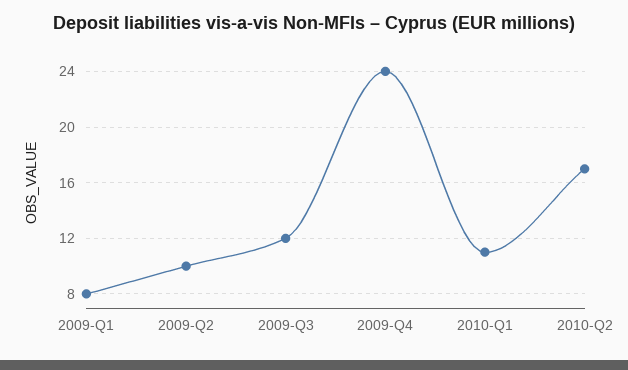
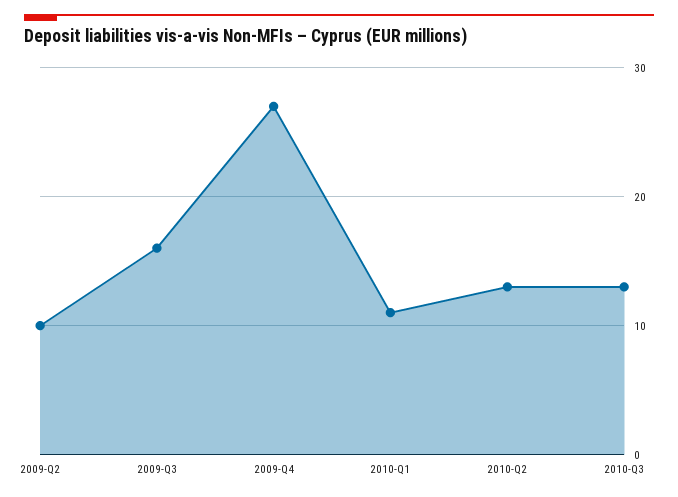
2009-Q1: 8 -> none
2009-Q3: 12 -> 16
2009-Q4: 24 -> 27
2010-Q2: 17 -> 13
2010-Q3: none -> 13

